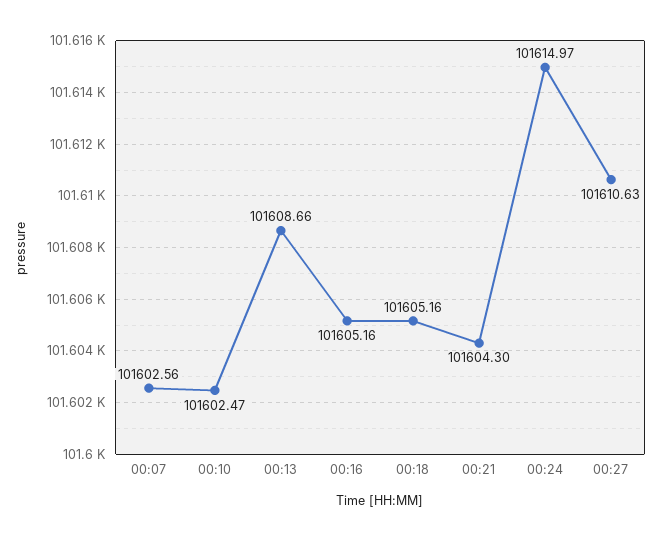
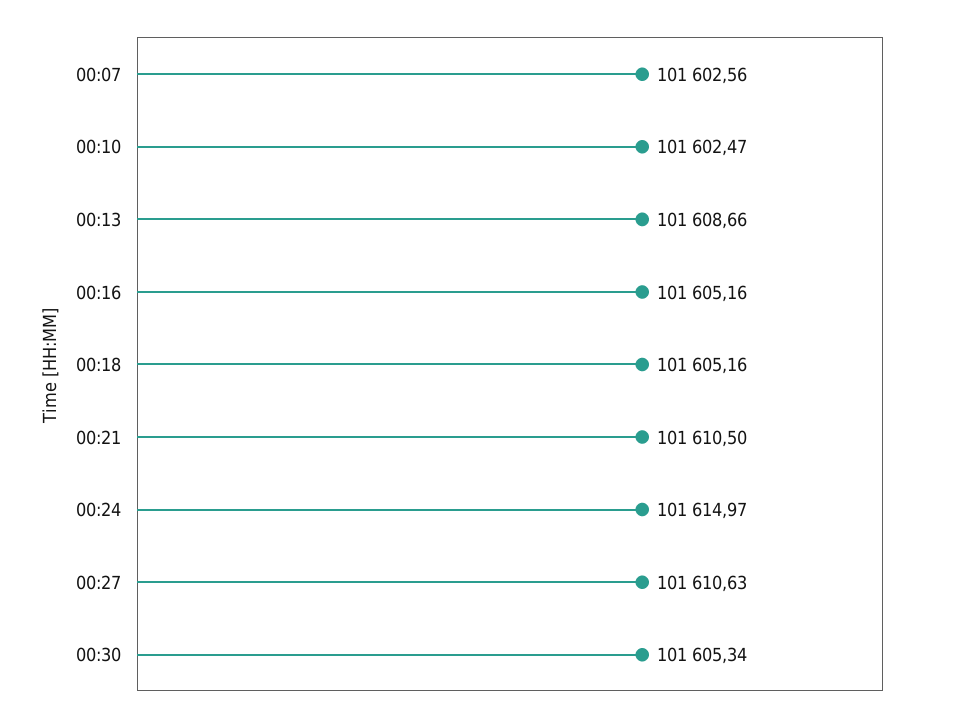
00:21: 101604.3 -> 101610.5
00:30: none -> 101605.34

